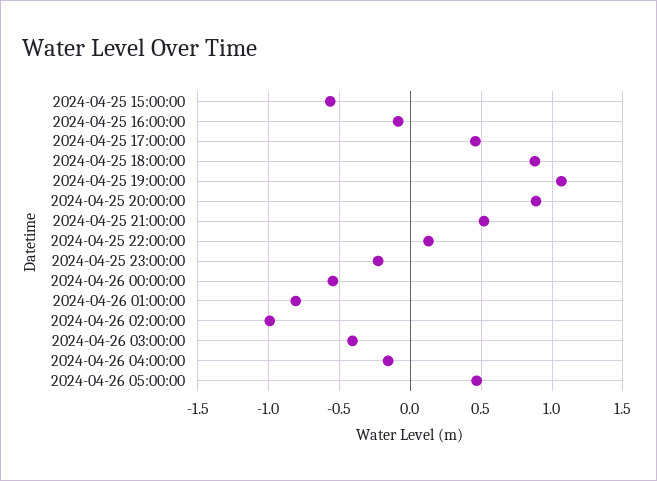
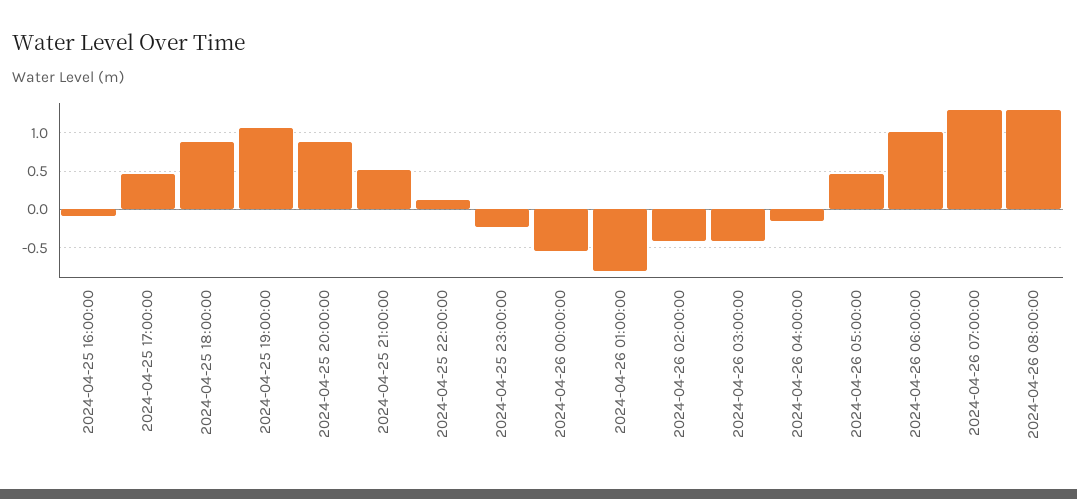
2024-04-25 15:00:00: -0.55 -> none
2024-04-26 02:00:00: -1 -> -0.4
2024-04-26 06:00:00: none -> 1
2024-04-26 07:00:00: none -> 1.3
2024-04-26 08:00:00: none -> 1.3

